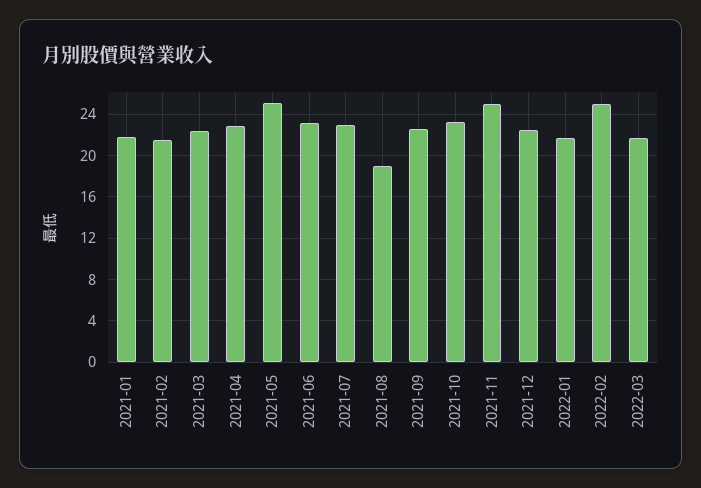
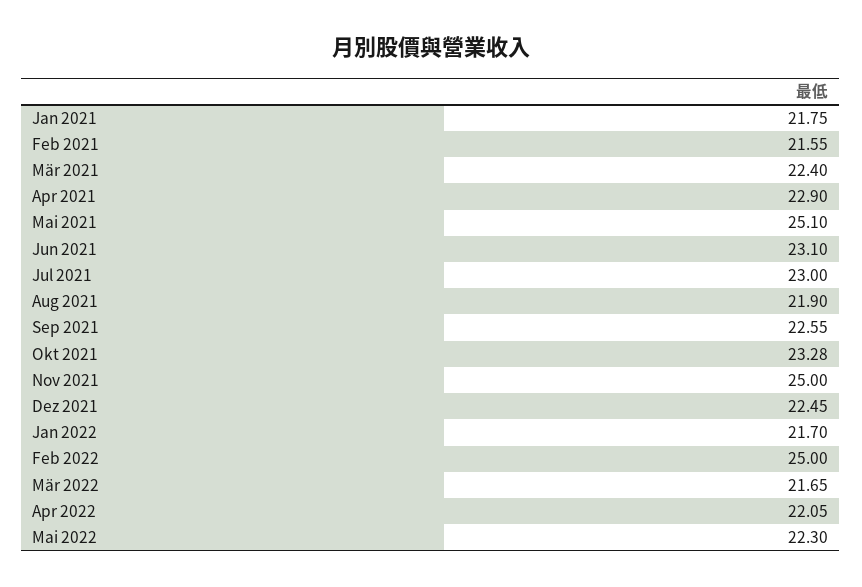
2021-08: 19 -> 21.9
Apr 2022: none -> 22.05
Mai 2022: none -> 22.3

